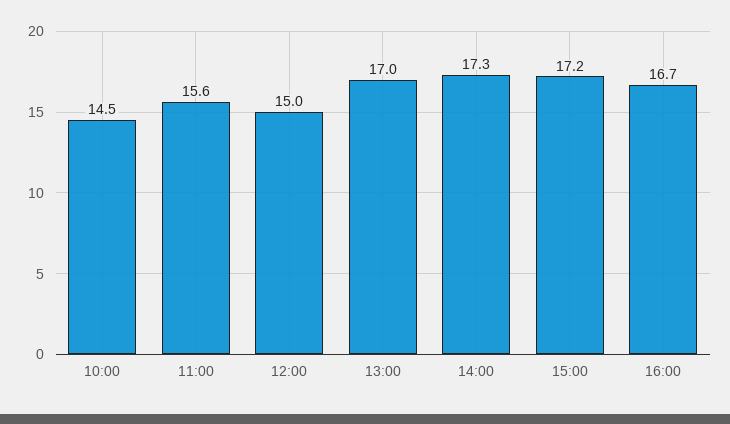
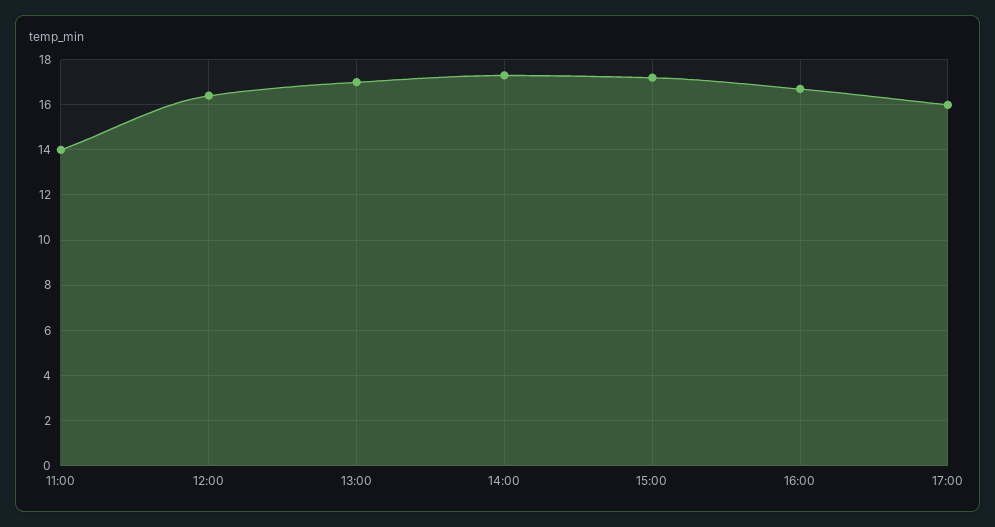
10:00: 14.5 -> none
11:00: 15.6 -> 14
12:00: 15 -> 16.5
17:00: none -> 16

